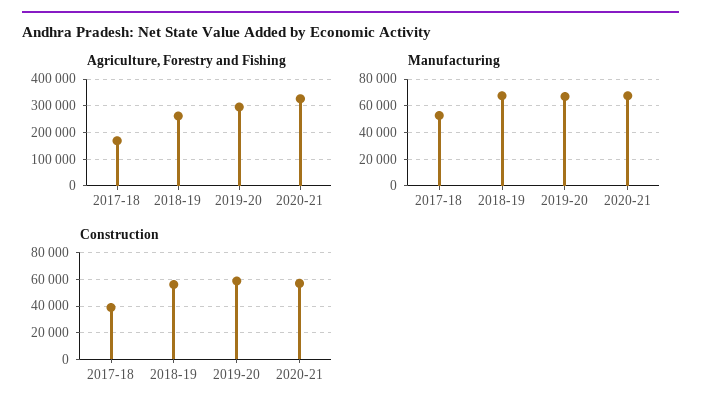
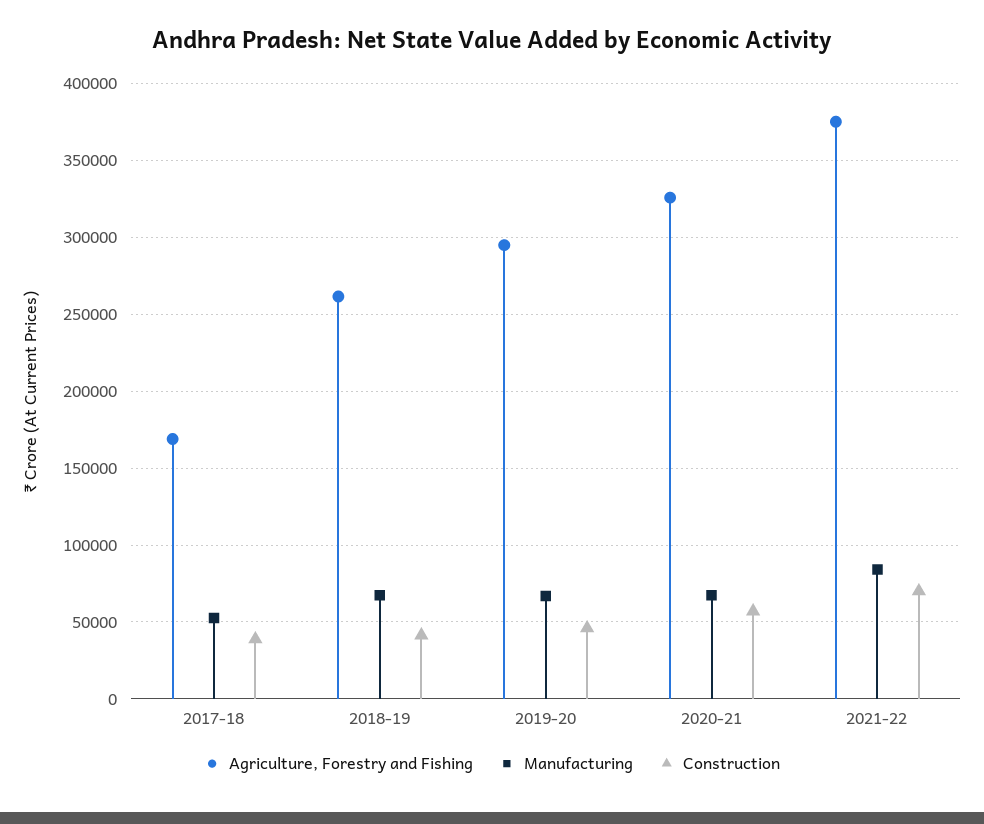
Construction, 2018-19: 55000 -> 40000
Construction, 2019-20: 60000 -> 45000
Agriculture, Forestry and Fishing, 2021-22: none -> 375000
Manufacturing, 2021-22: none -> 85000
Construction, 2021-22: none -> 70000

